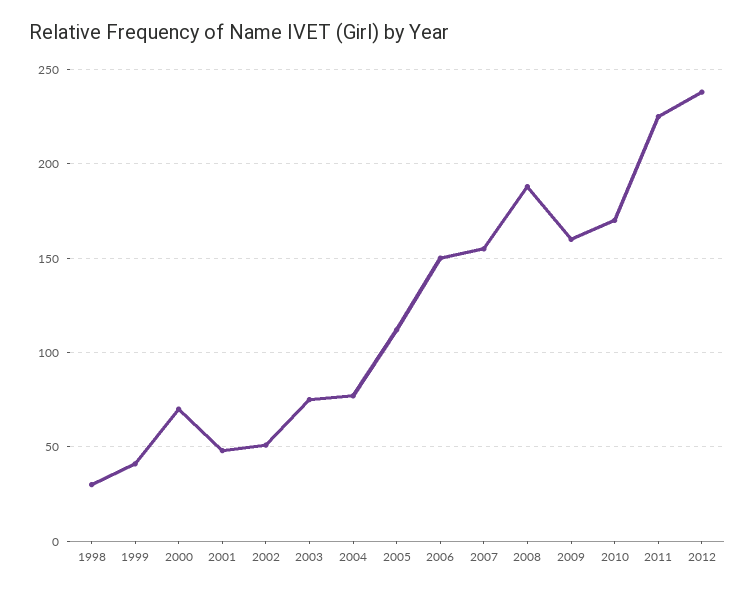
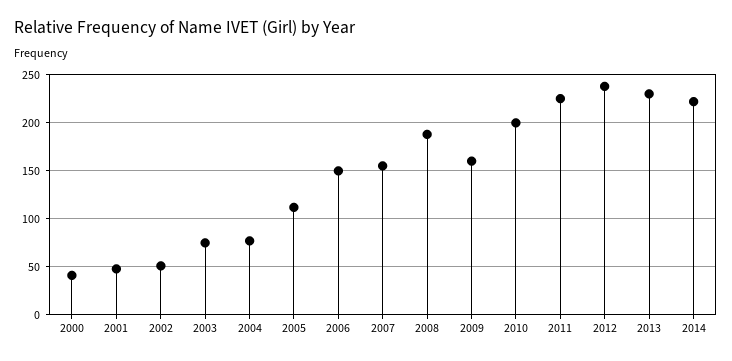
1998: 30 -> none
1999: 40 -> none
2000: 70 -> 40
2010: 170 -> 200
2013: none -> 230
2014: none -> 220

